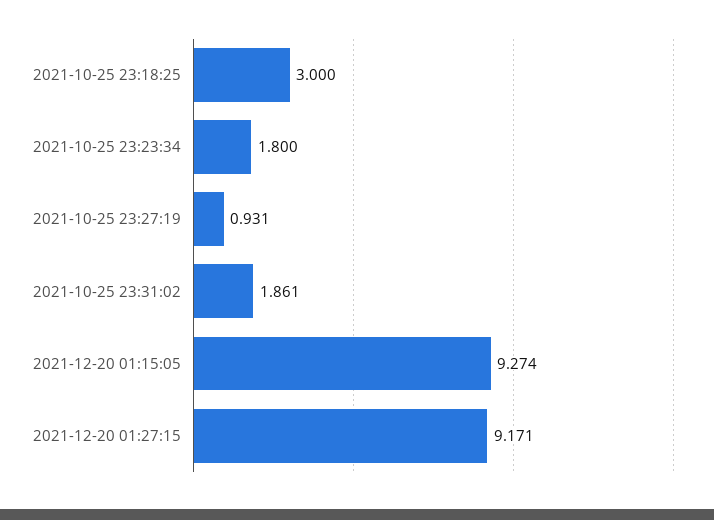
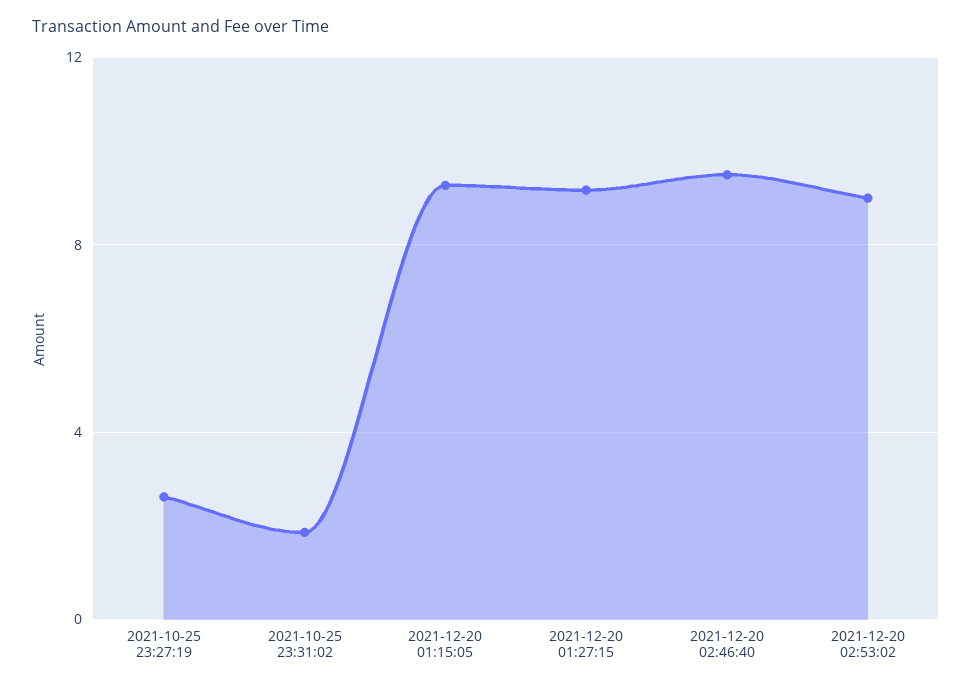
2021-10-25 23:18:25: 3 -> none
2021-10-25 23:23:34: 1.8 -> none
2021-10-25 23:27:19: 0.931 -> 2.5
2021-12-20 02:46:40: none -> 9.5
2021-12-20 02:53:02: none -> 9

